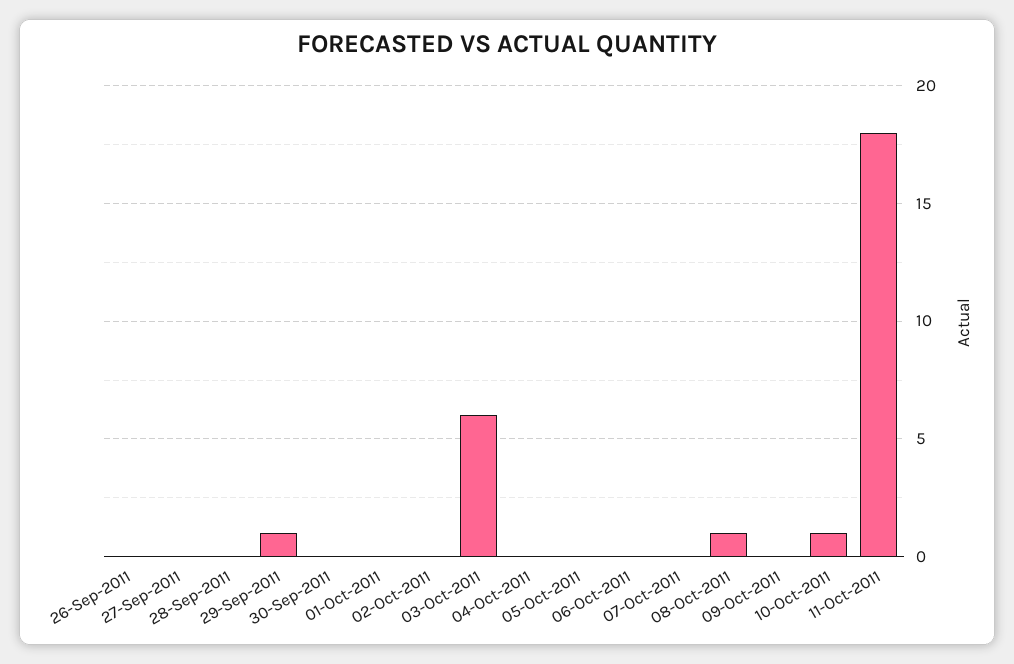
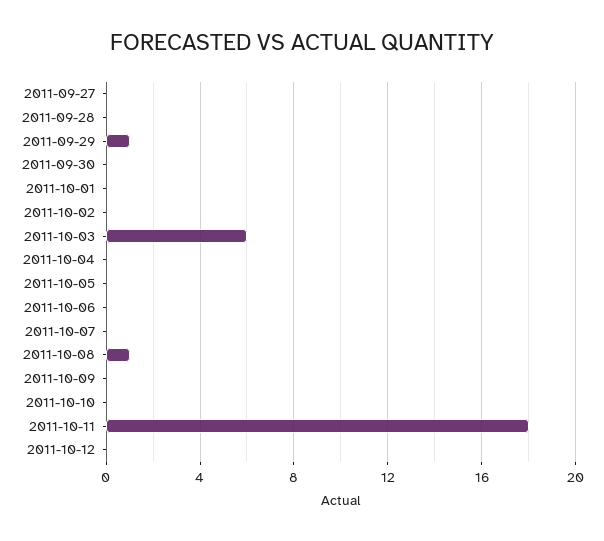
26-Sep-2011: 0 -> none
10-Oct-2011: 1 -> 0
2011-10-12: none -> 0

